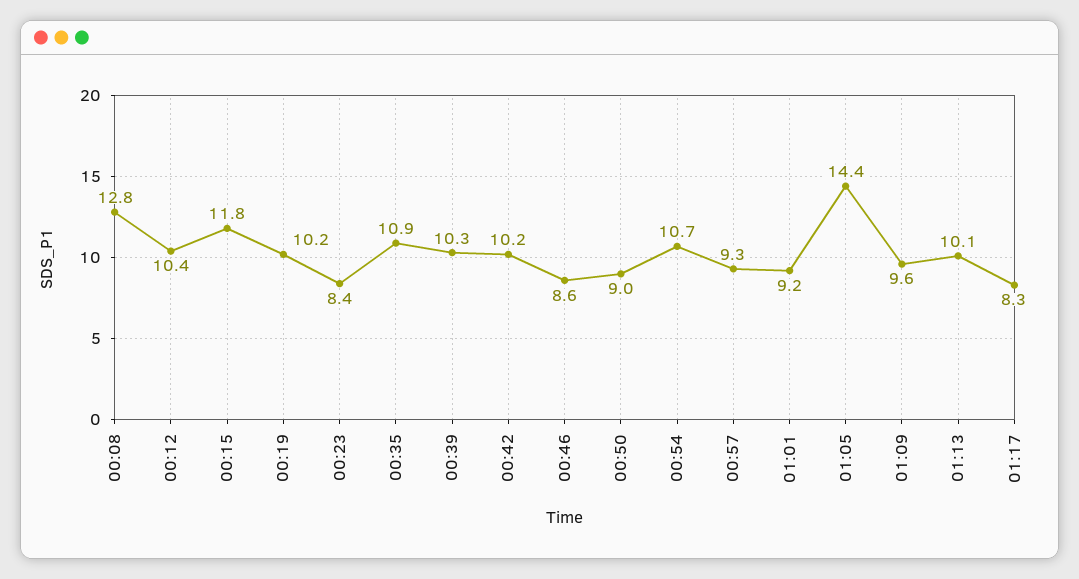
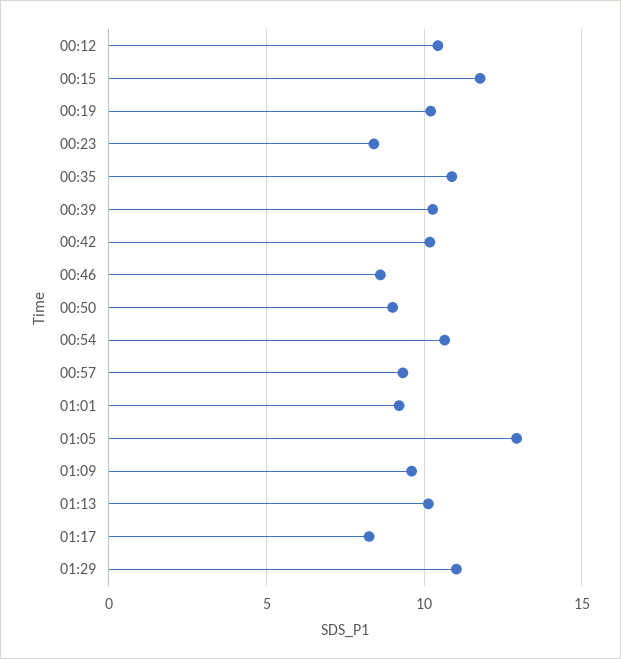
00:08: 12.8 -> none
01:05: 14.4 -> 13
01:29: none -> 11

